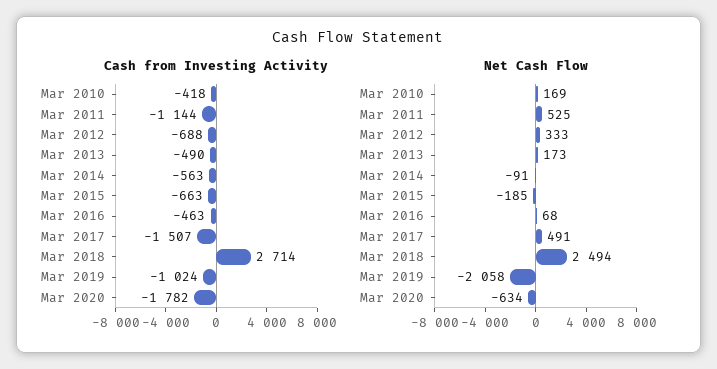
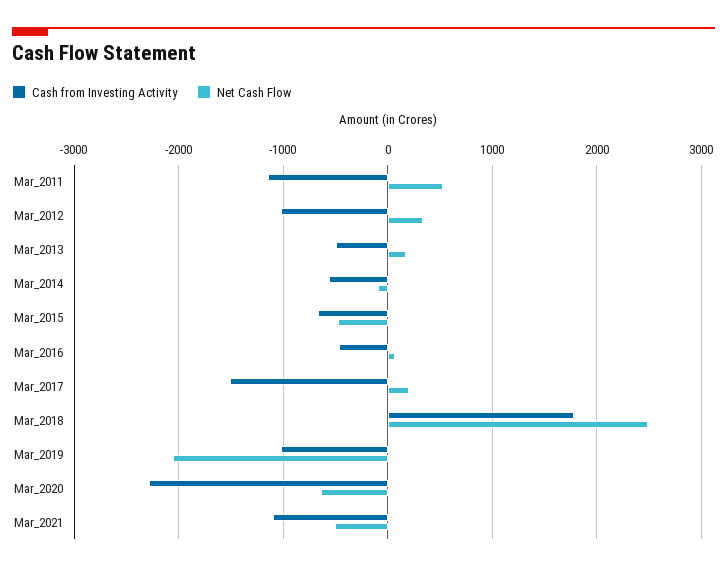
Cash from Investing Activity, Mar 2010: -418 -> none
Cash from Investing Activity, Mar 2012: -688 -> -1000
Cash from Investing Activity, Mar 2018: 2714 -> 1800
Cash from Investing Activity, Mar 2020: -1782 -> -2300
Net Cash Flow, Mar 2010: 169 -> none
Net Cash Flow, Mar 2015: -185 -> -500
Net Cash Flow, Mar 2017: 491 -> 200
Cash from Investing Activity, Mar_2021: none -> -1100
Net Cash Flow, Mar_2021: none -> -500

